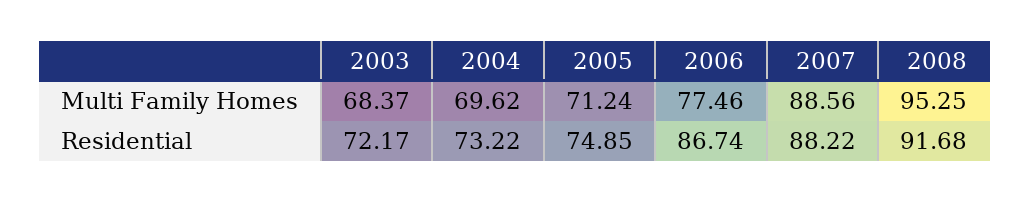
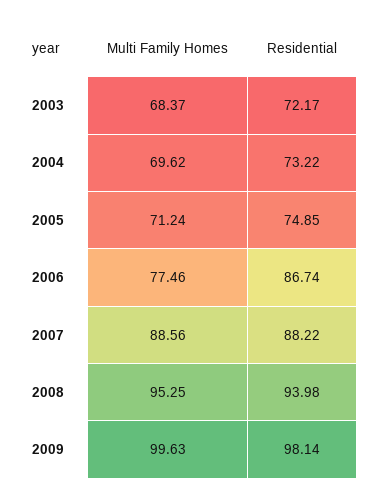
2008, Residential: 91.68 -> 93.98
2009, Multi Family Homes: none -> 99.63
2009, Residential: none -> 98.14

